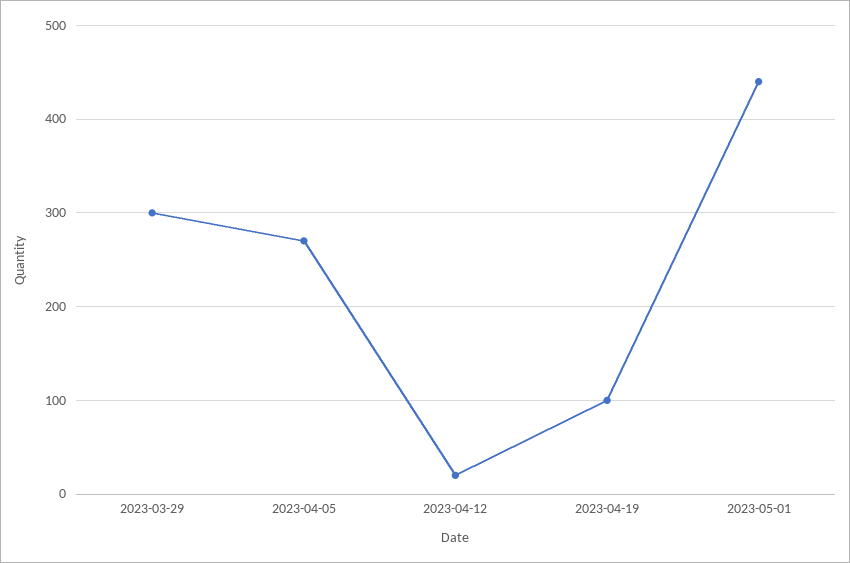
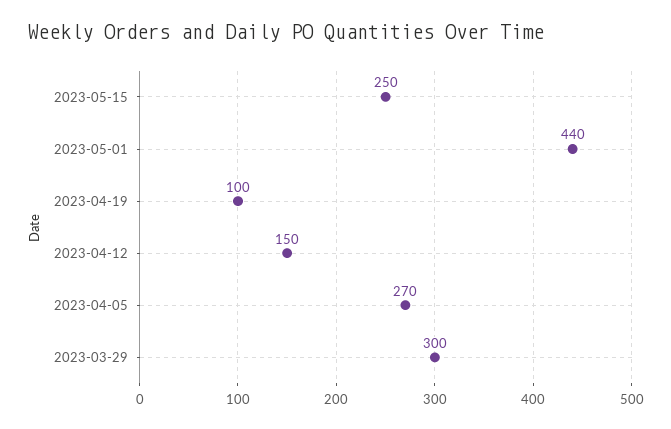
2023-04-12: 20 -> 150
2023-05-15: none -> 250

